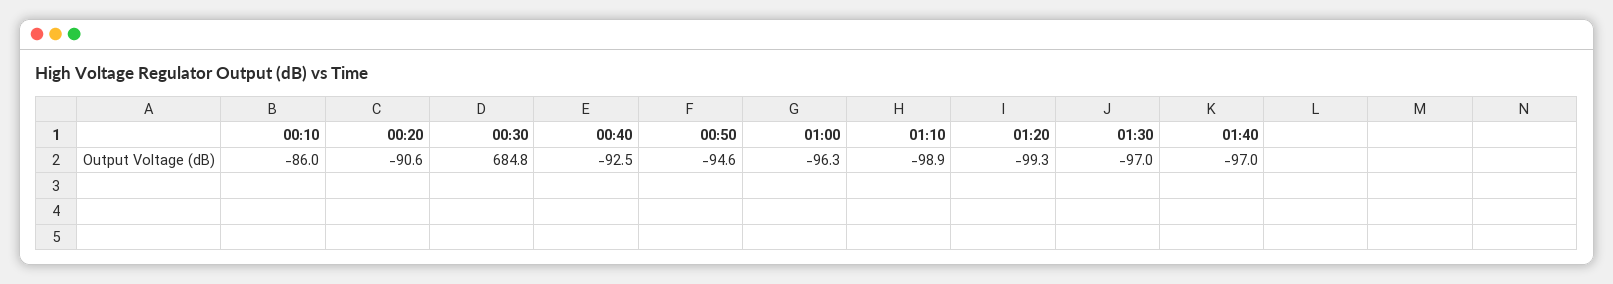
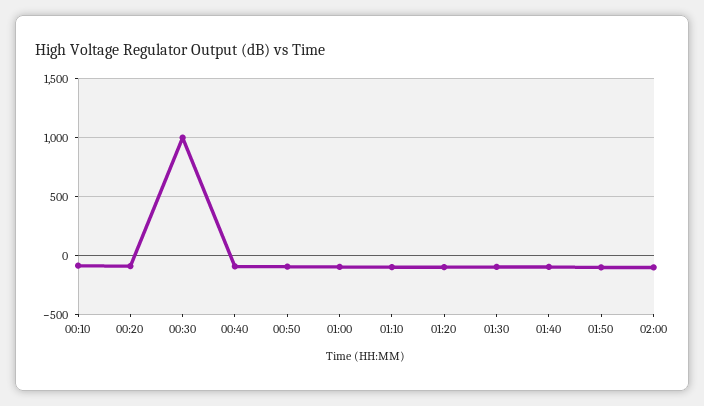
00:30: 684.8 -> 1000
01:50: none -> -100
02:00: none -> -100

